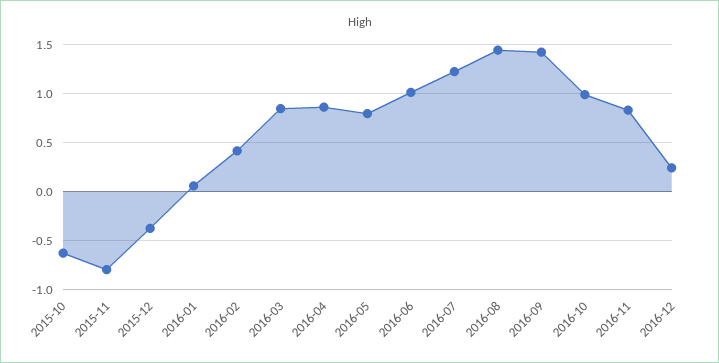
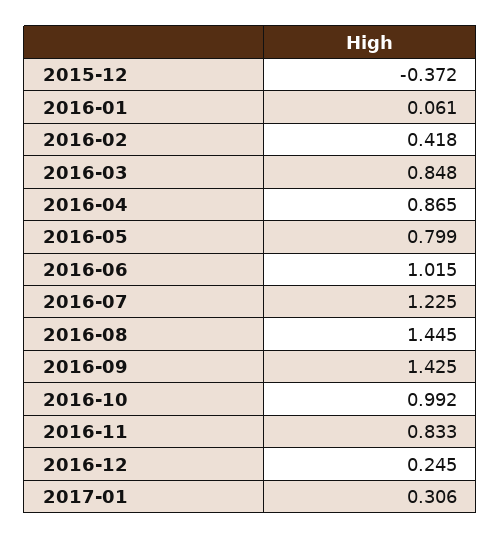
2015-10: -0.6 -> none
2015-11: -0.8 -> none
2017-01: none -> 0.306

